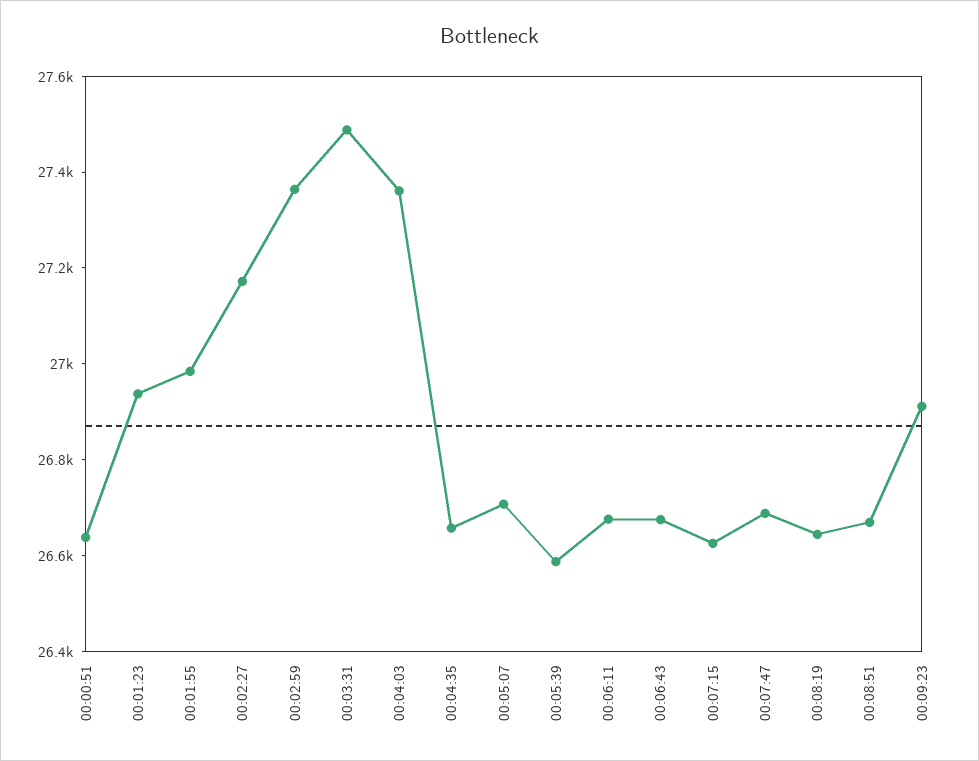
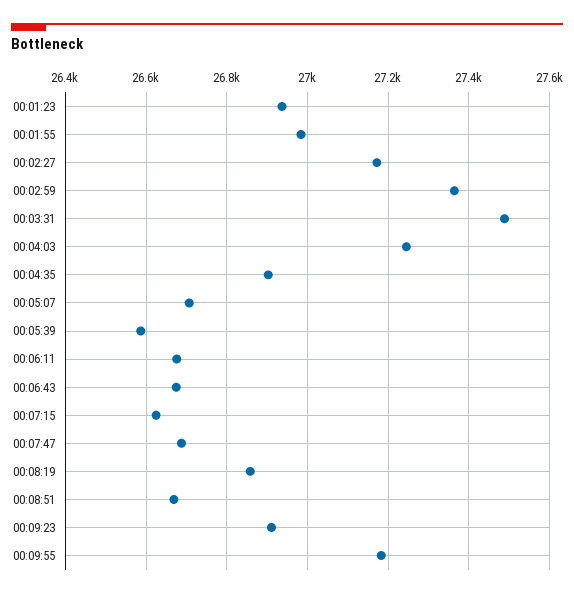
00:00:51: 26650 -> none
00:04:03: 27350 -> 27240
00:04:35: 26650 -> 26900
00:08:19: 26650 -> 26860
00:09:55: none -> 27180

